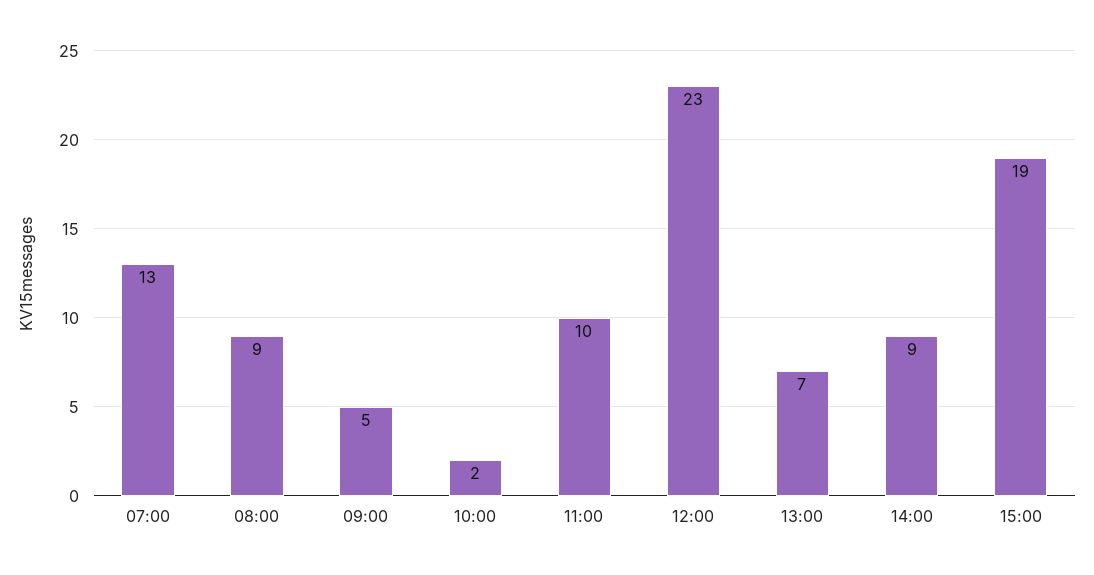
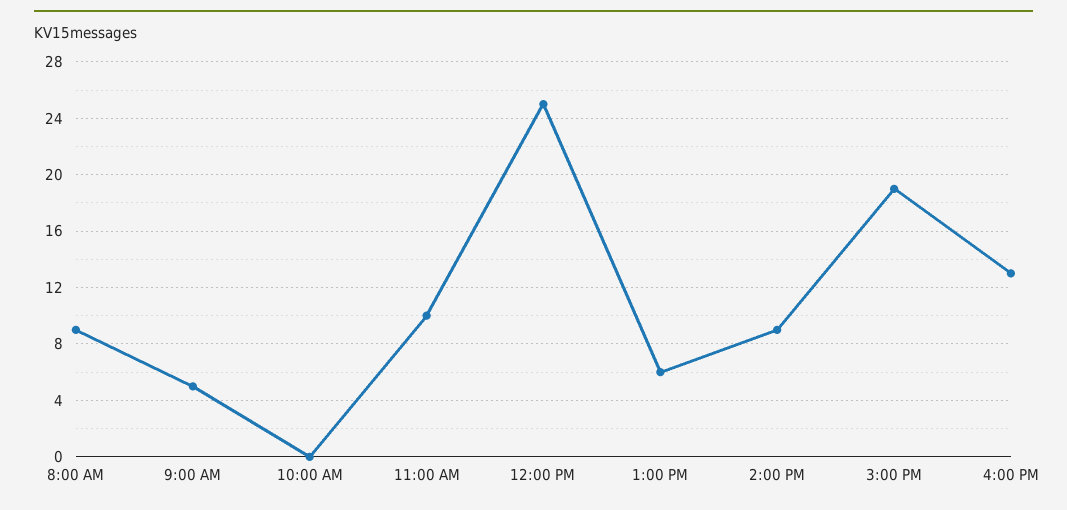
07:00: 13 -> none
10:00: 2 -> 0
12:00: 23 -> 25
13:00: 7 -> 6
4:00 PM: none -> 13

